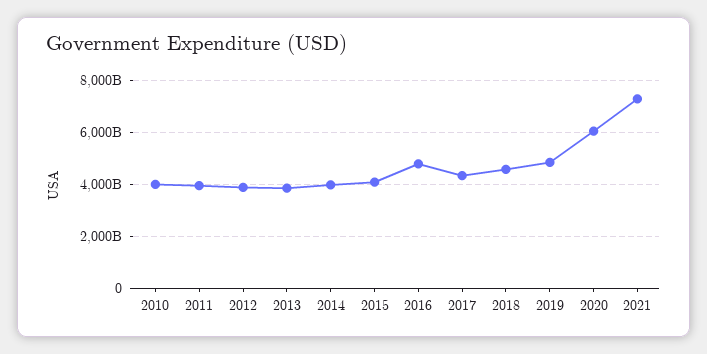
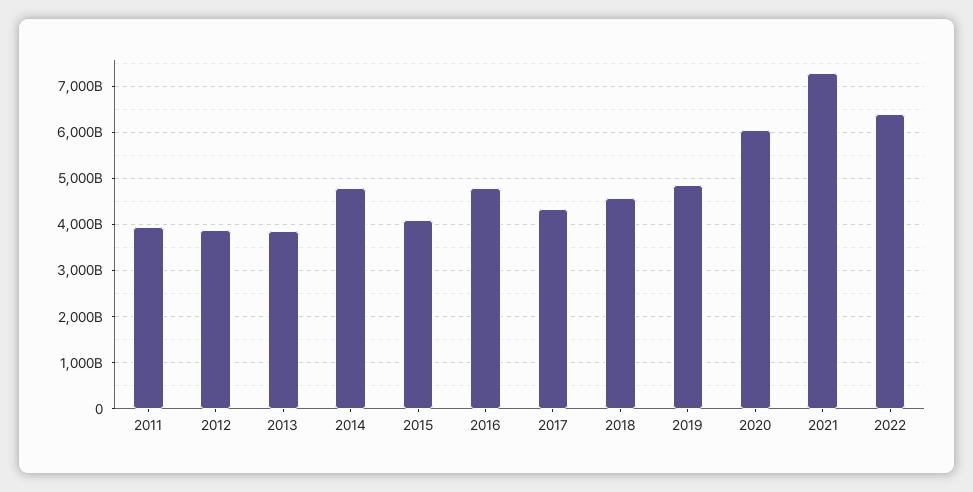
2010: 4000000000000 -> none
2014: 4000000000000 -> 4800000000000
2022: none -> 6400000000000

